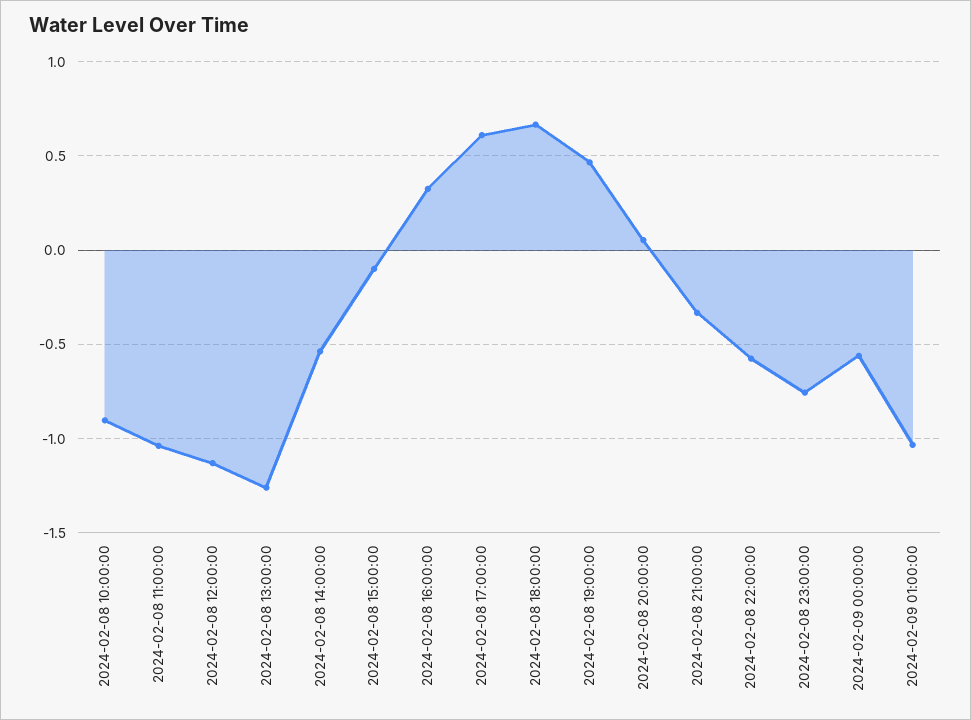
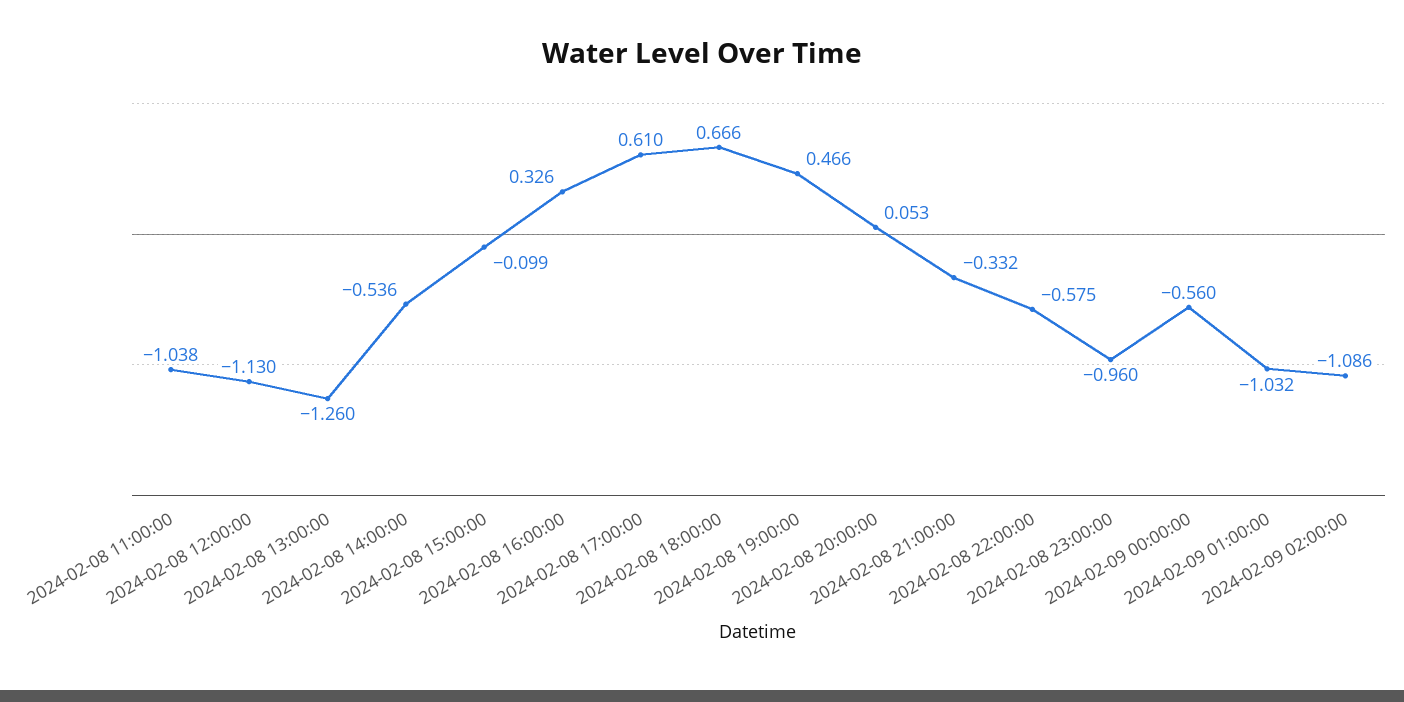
2024-02-08 10:00:00: -0.9 -> none
2024-02-08 23:00:00: -0.75 -> -0.96
2024-02-09 02:00:00: none -> -1.086

